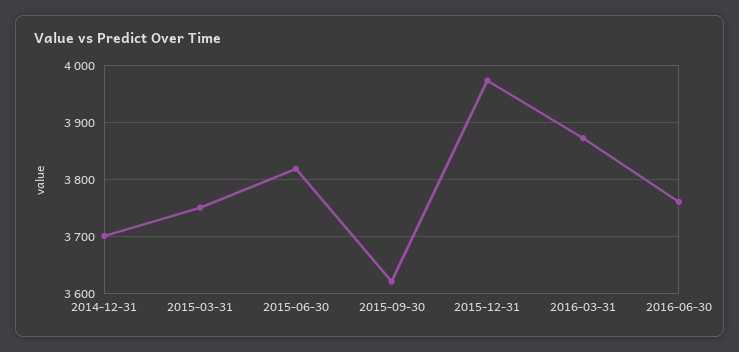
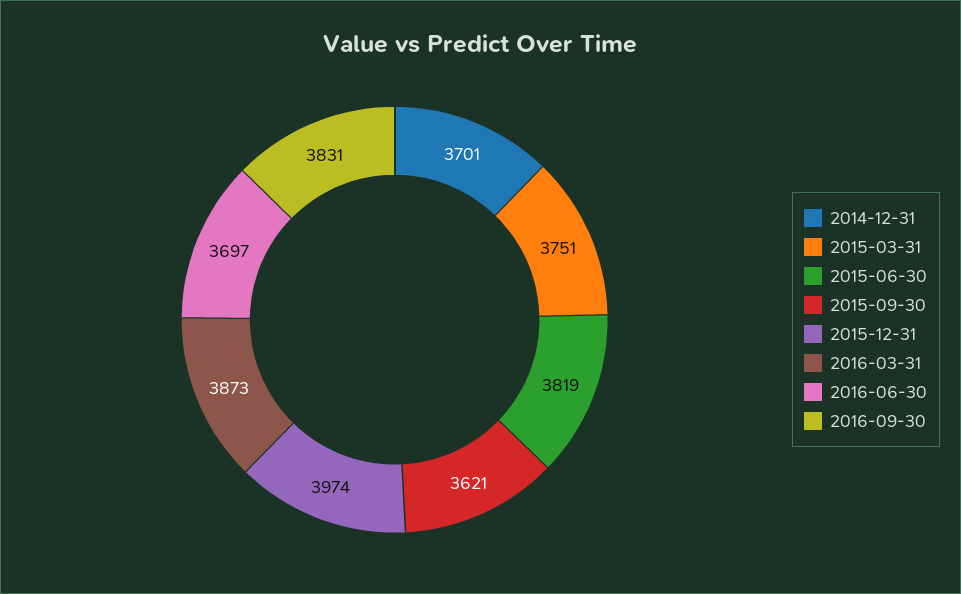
2016-06-30: 3760 -> 3697
2016-09-30: none -> 3831

